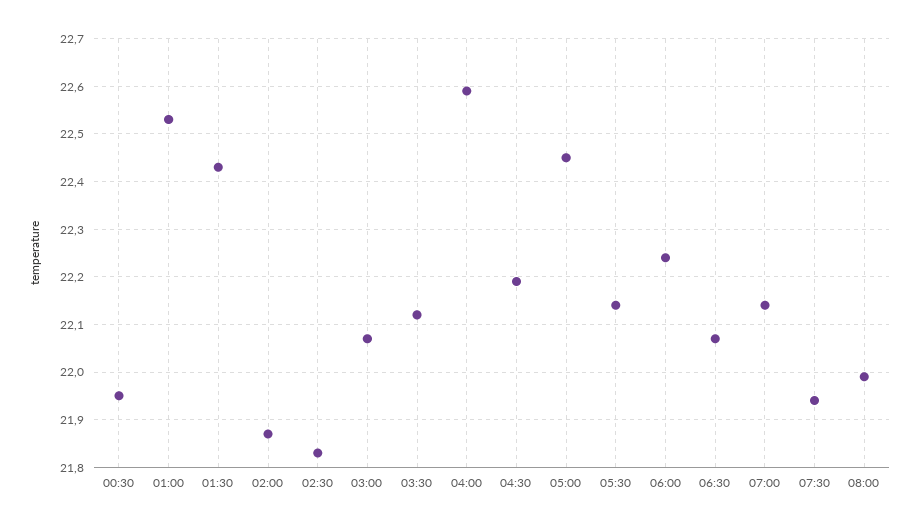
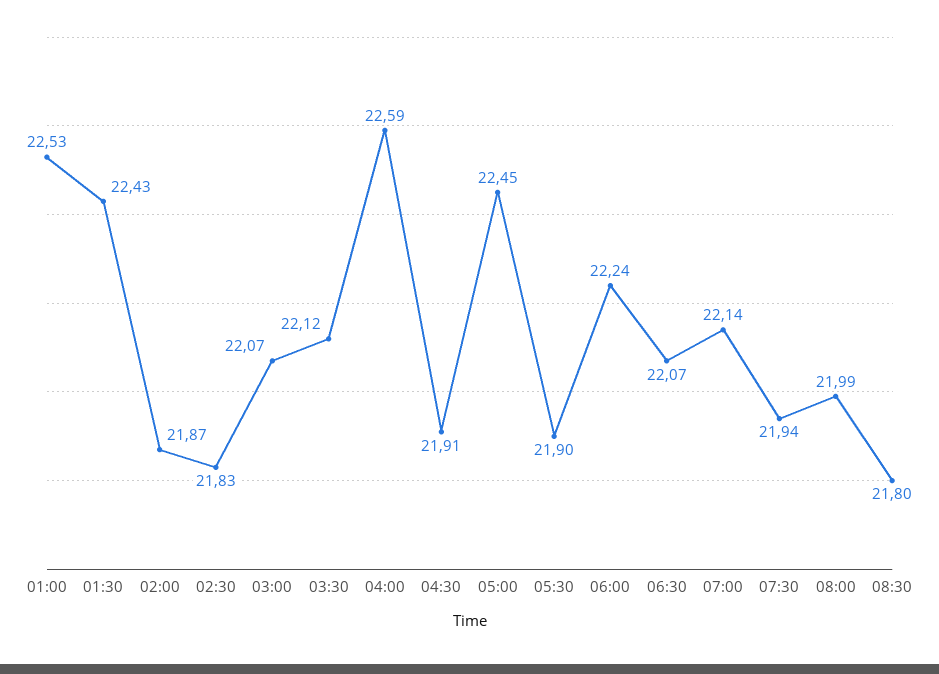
00:30: 21.95 -> none
04:30: 22.2 -> 21.91
05:30: 22.15 -> 21.9
08:30: none -> 21.8

